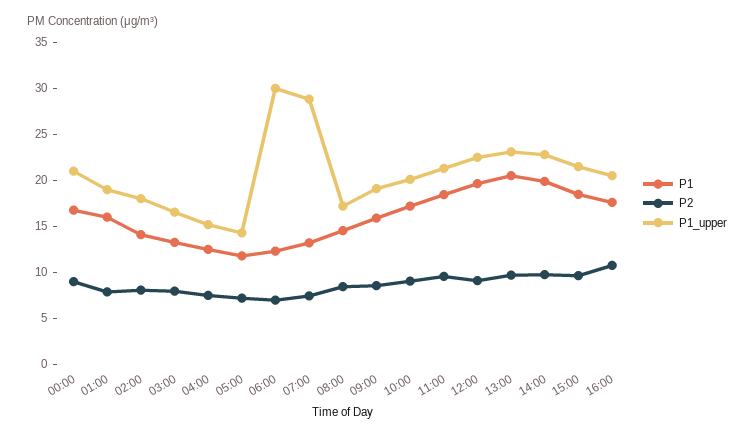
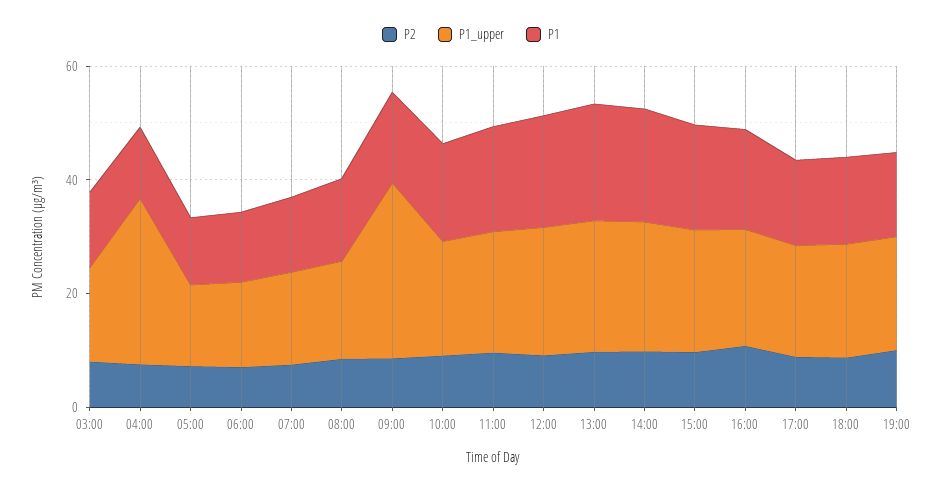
P1, 00:00: 17 -> none
P2, 00:00: 9 -> none
P1_upper, 00:00: 21 -> none
P1, 01:00: 16 -> none
P2, 01:00: 8 -> none
P1_upper, 01:00: 19 -> none
P1, 02:00: 14 -> none
P2, 02:00: 8 -> none
P1_upper, 02:00: 18 -> none
P1_upper, 04:00: 15 -> 30
P1_upper, 06:00: 30 -> 15
P1_upper, 07:00: 29 -> 15
P1_upper, 09:00: 19 -> 30
P2, 17:00: none -> 10
P1_upper, 17:00: none -> 20
P1, 17:00: none -> 15
P2, 18:00: none -> 10
P1_upper, 18:00: none -> 20
P1, 18:00: none -> 15
P2, 19:00: none -> 10
P1_upper, 19:00: none -> 20
P1, 19:00: none -> 15

